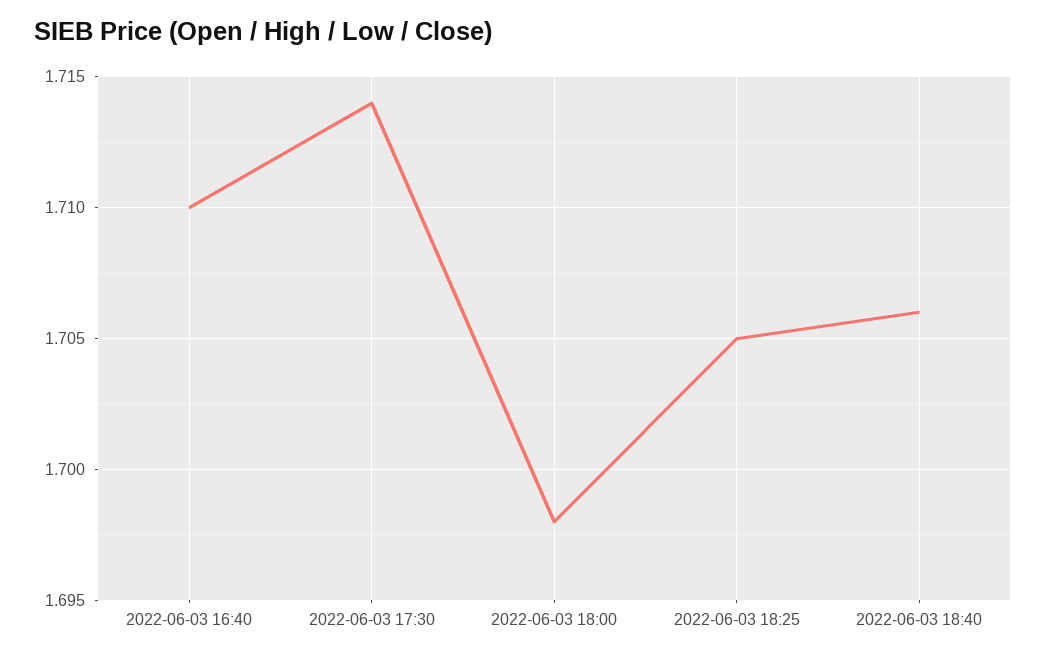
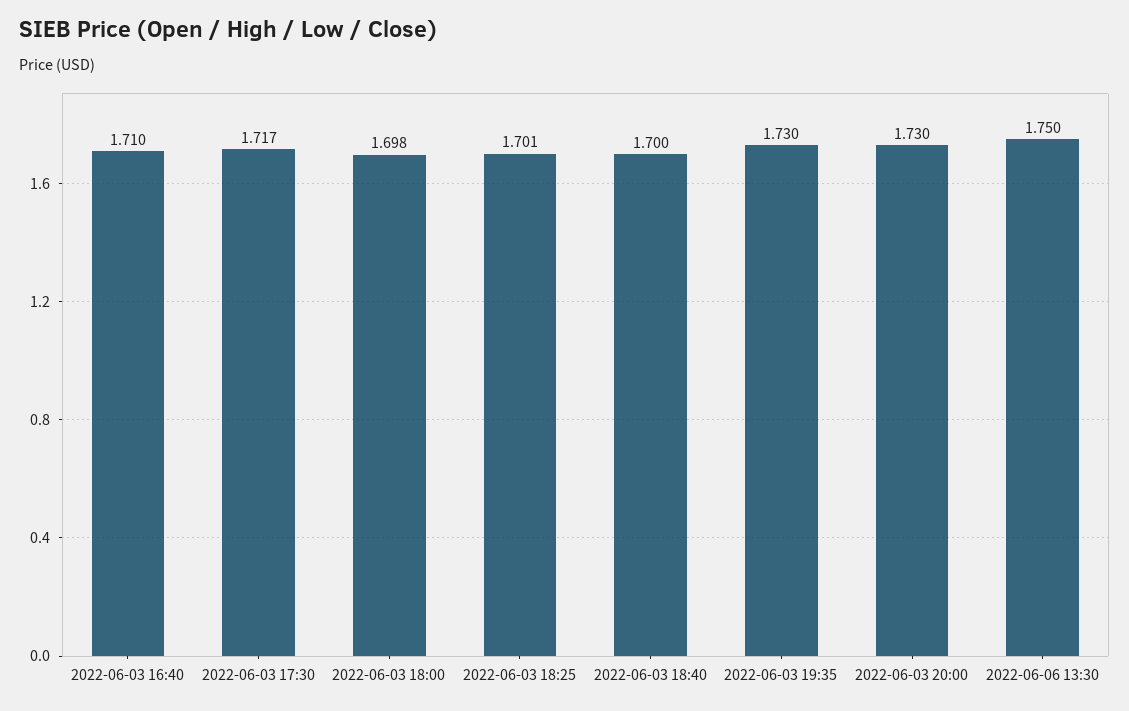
2022-06-03 17:30: 1.714 -> 1.717
2022-06-03 18:25: 1.705 -> 1.701
2022-06-03 18:40: 1.706 -> 1.7
2022-06-03 19:35: none -> 1.73
2022-06-03 20:00: none -> 1.73
2022-06-06 13:30: none -> 1.75

